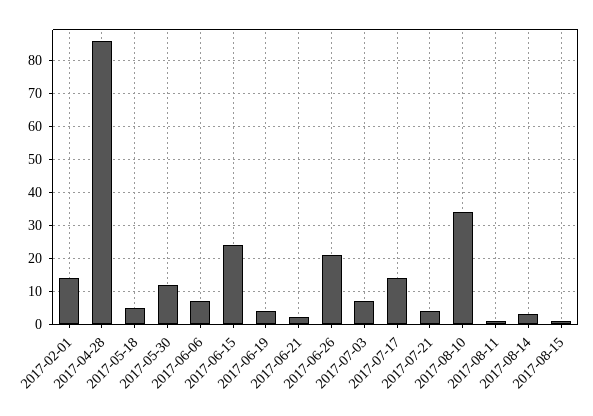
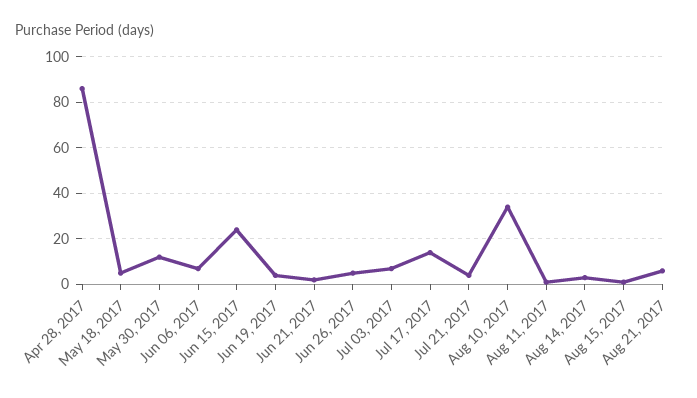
2017-02-01: 15 -> none
2017-06-26: 20 -> 5
Aug 21, 2017: none -> 5

